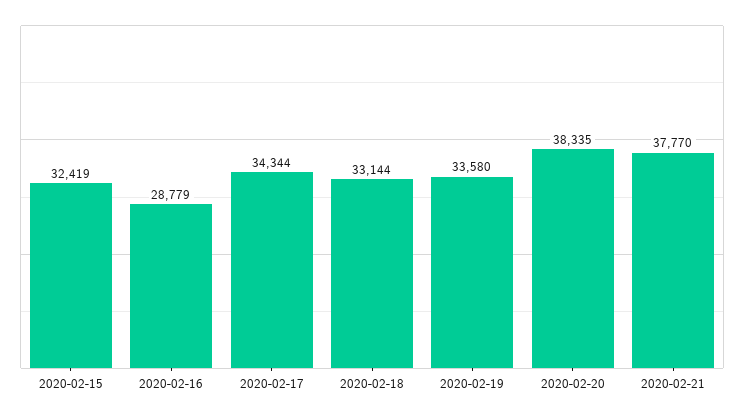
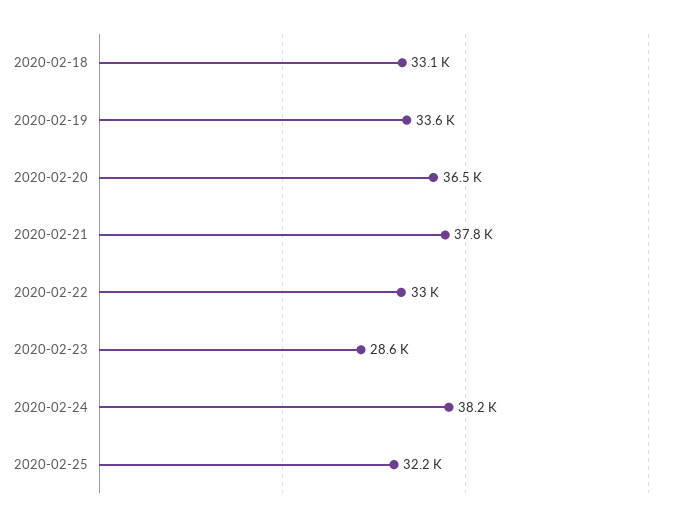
2020-02-15: 32419 -> none
2020-02-16: 28779 -> none
2020-02-17: 34344 -> none
2020-02-20: 38335 -> 36500
2020-02-22: none -> 33000
2020-02-23: none -> 28600
2020-02-24: none -> 38200
2020-02-25: none -> 32200

